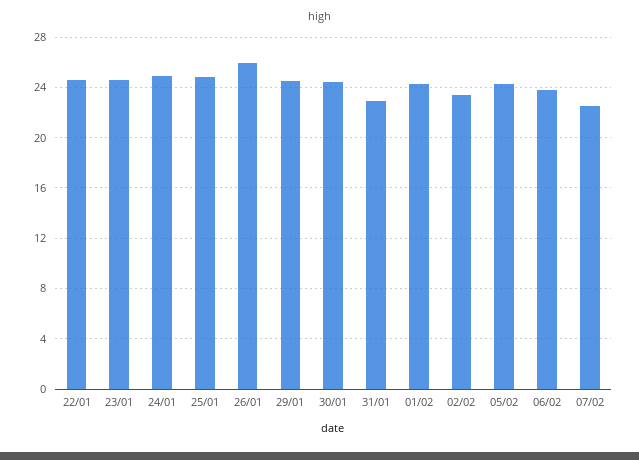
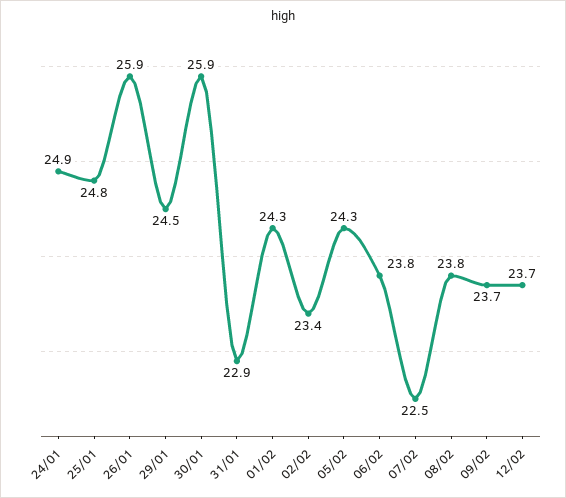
22/01: 24.5 -> none
23/01: 24.5 -> none
30/01: 24.5 -> 25.9
08/02: none -> 23.8
09/02: none -> 23.7
12/02: none -> 23.7

